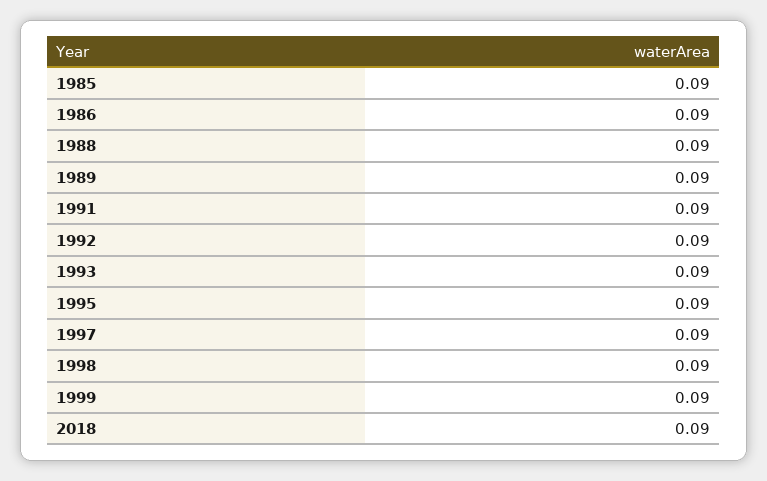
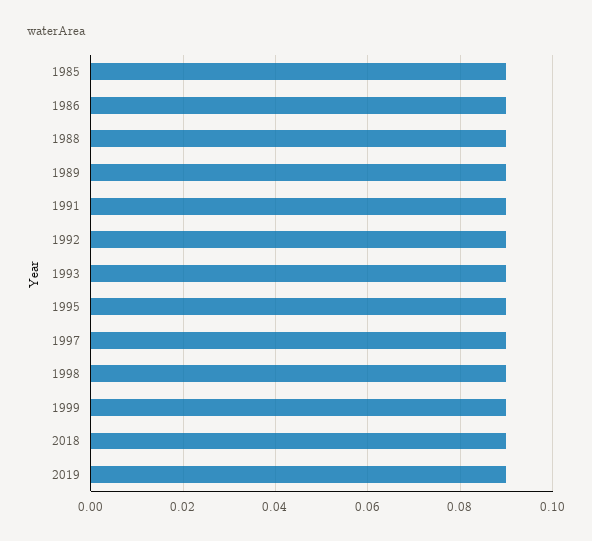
2019: none -> 0.09

